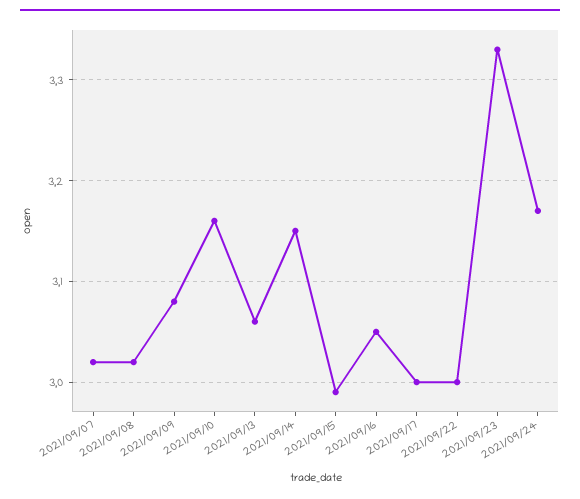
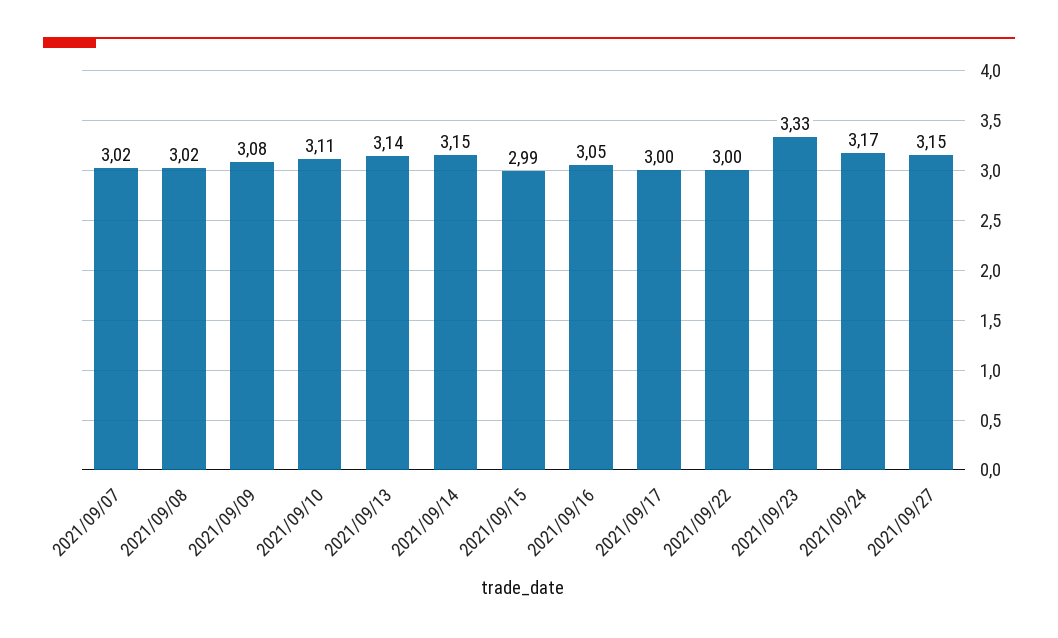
2021/09/10: 3.16 -> 3.11
2021/09/13: 3.06 -> 3.14
2021/09/27: none -> 3.15

